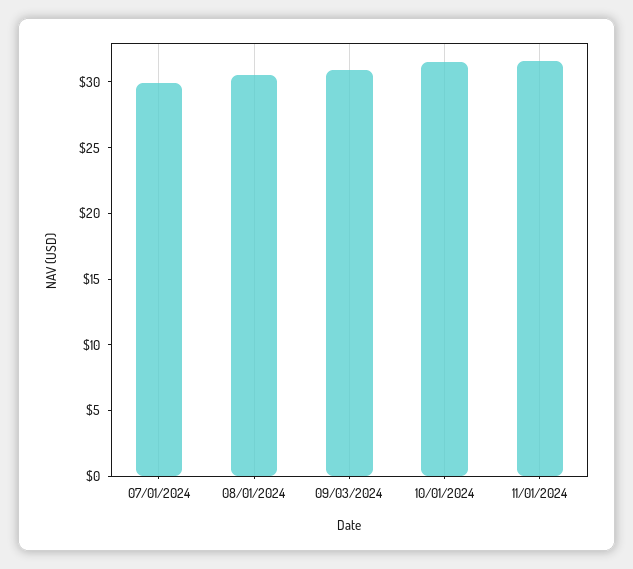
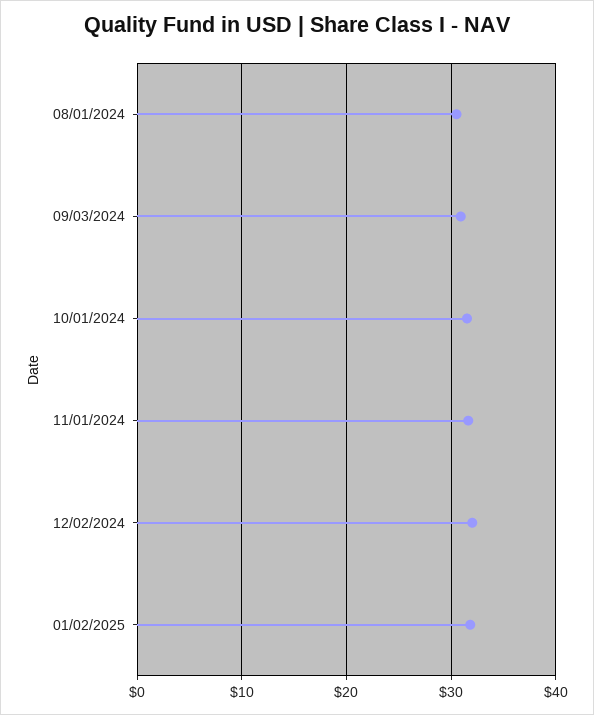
07/01/2024: 30 -> none
12/02/2024: none -> 32
01/02/2025: none -> 32

